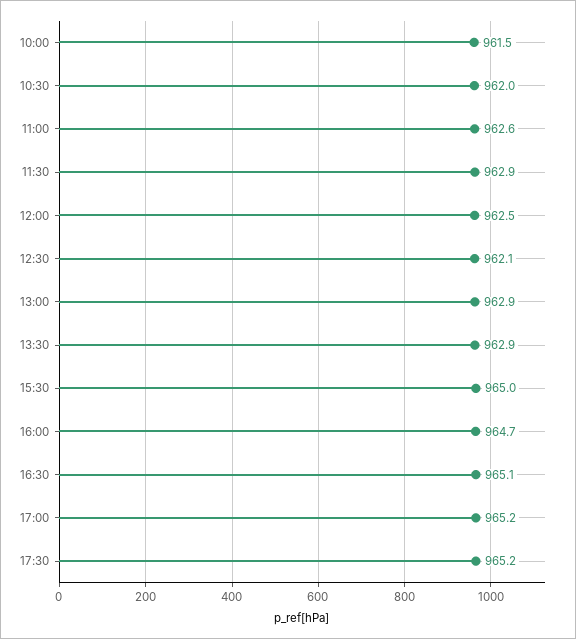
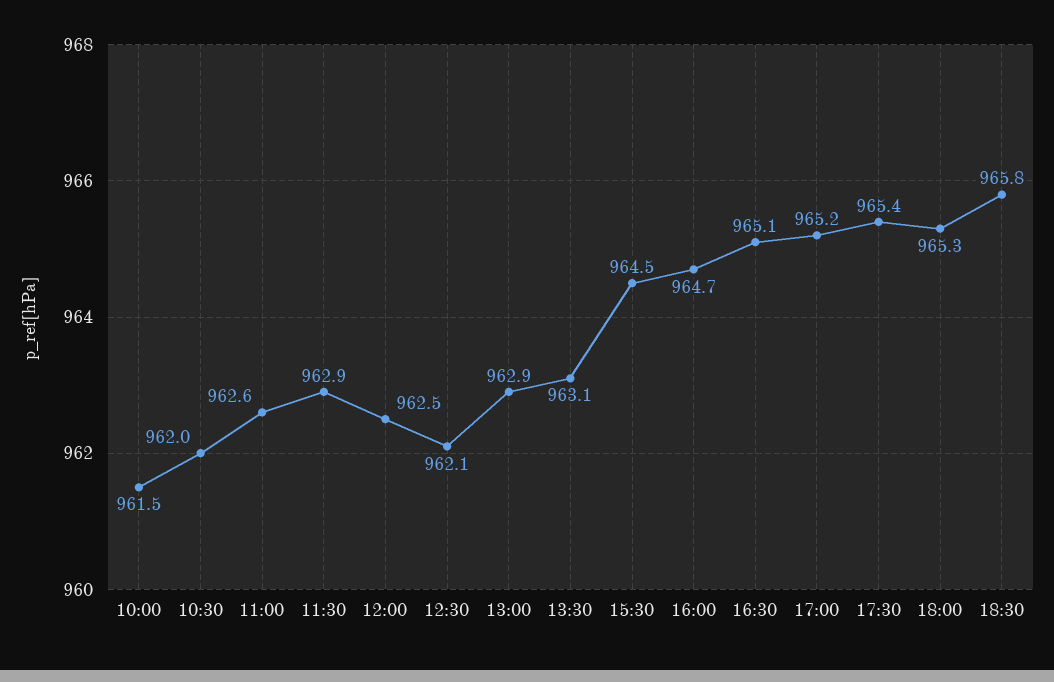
13:30: 962.9 -> 963.1
15:30: 965 -> 964.5
17:30: 965.2 -> 965.4
18:00: none -> 965.3
18:30: none -> 965.8

